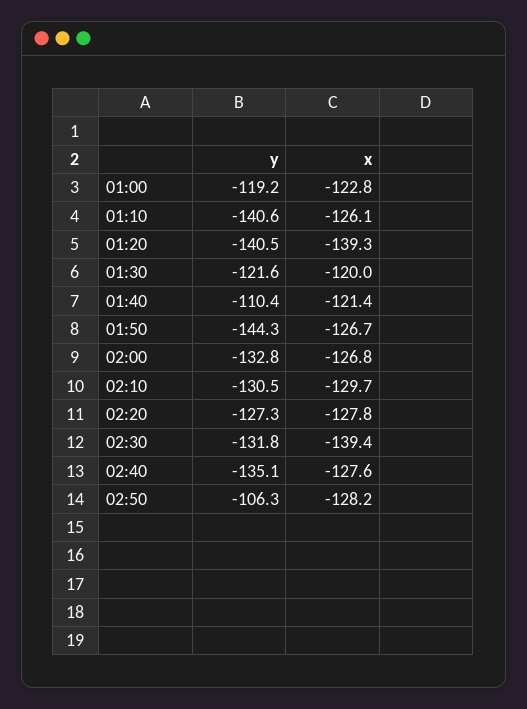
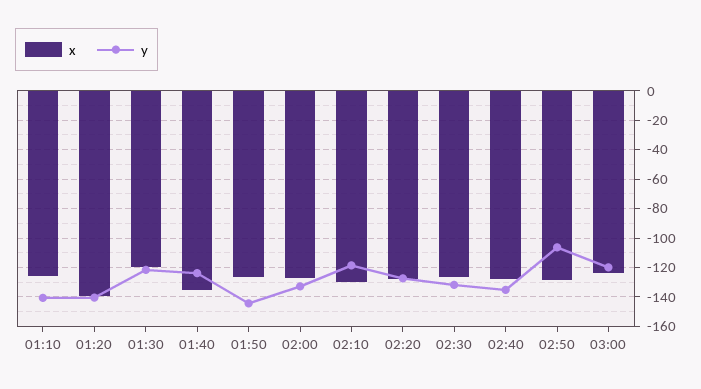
y, 01:00: -119.2 -> none
x, 01:00: -122.8 -> none
y, 01:40: -110.4 -> -125
x, 01:40: -121.4 -> -135
y, 02:10: -130.5 -> -120
x, 02:30: -139.4 -> -125
x, 03:00: none -> -125
y, 03:00: none -> -120

